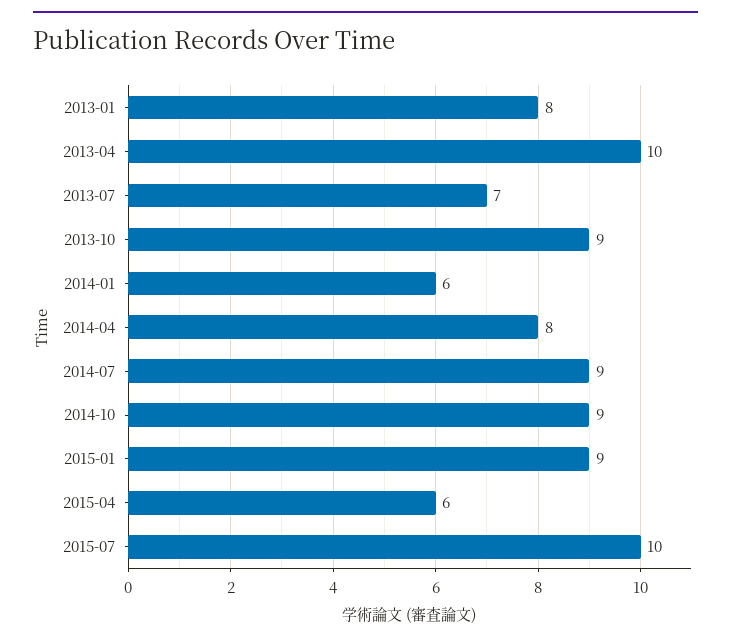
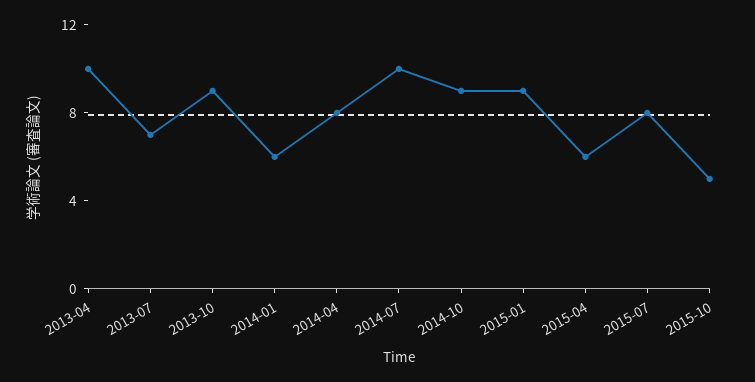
2013-01: 8 -> none
2014-07: 9 -> 10
2015-07: 10 -> 8
2015-10: none -> 5

